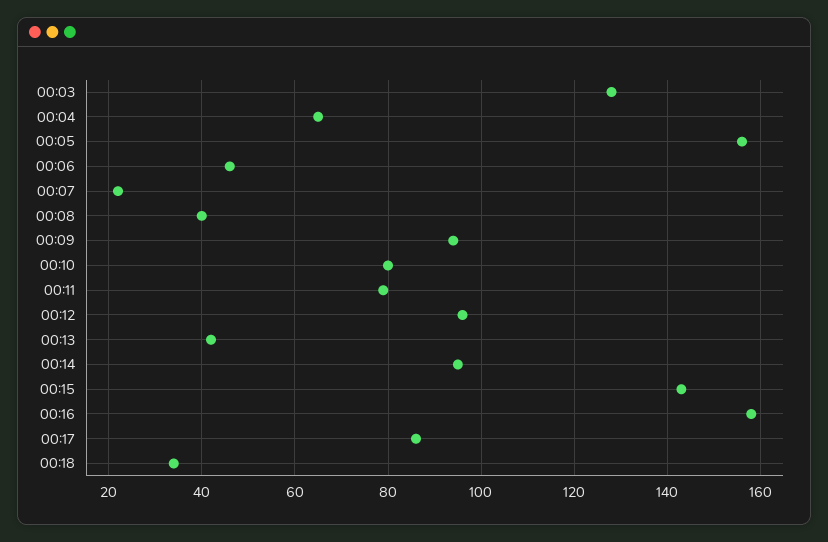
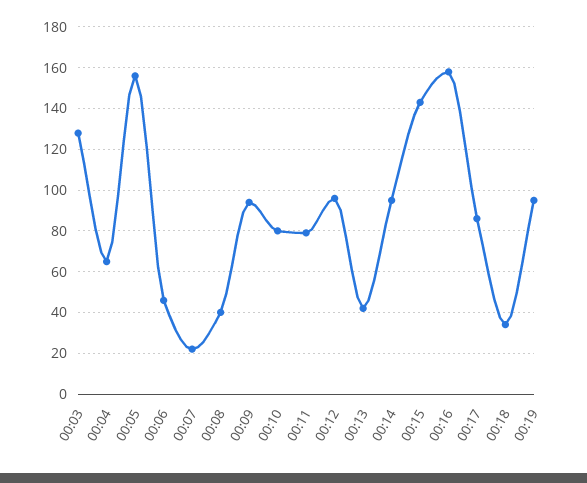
00:19: none -> 95

